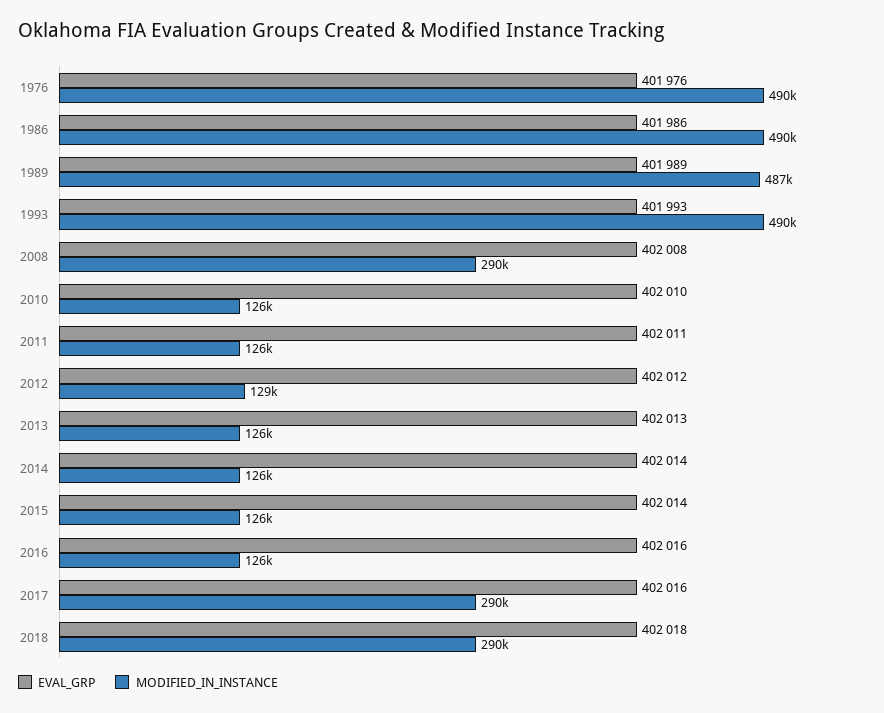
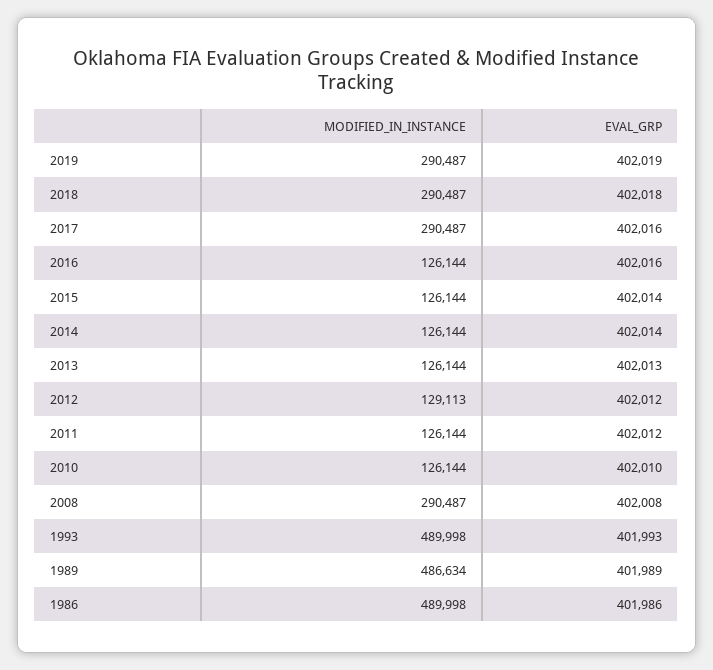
EVAL_GRP, 1976: 401976 -> none
MODIFIED_IN_INSTANCE, 1976: 490000 -> none
EVAL_GRP, 2011: 402011 -> 402012
MODIFIED_IN_INSTANCE, 2019: none -> 290487
EVAL_GRP, 2019: none -> 402019

